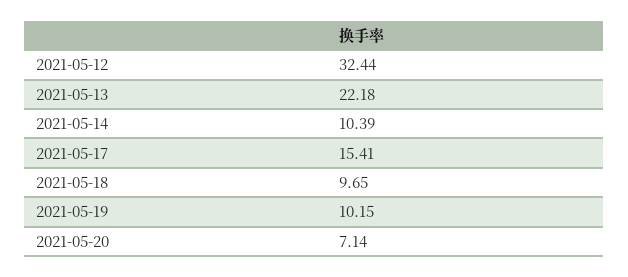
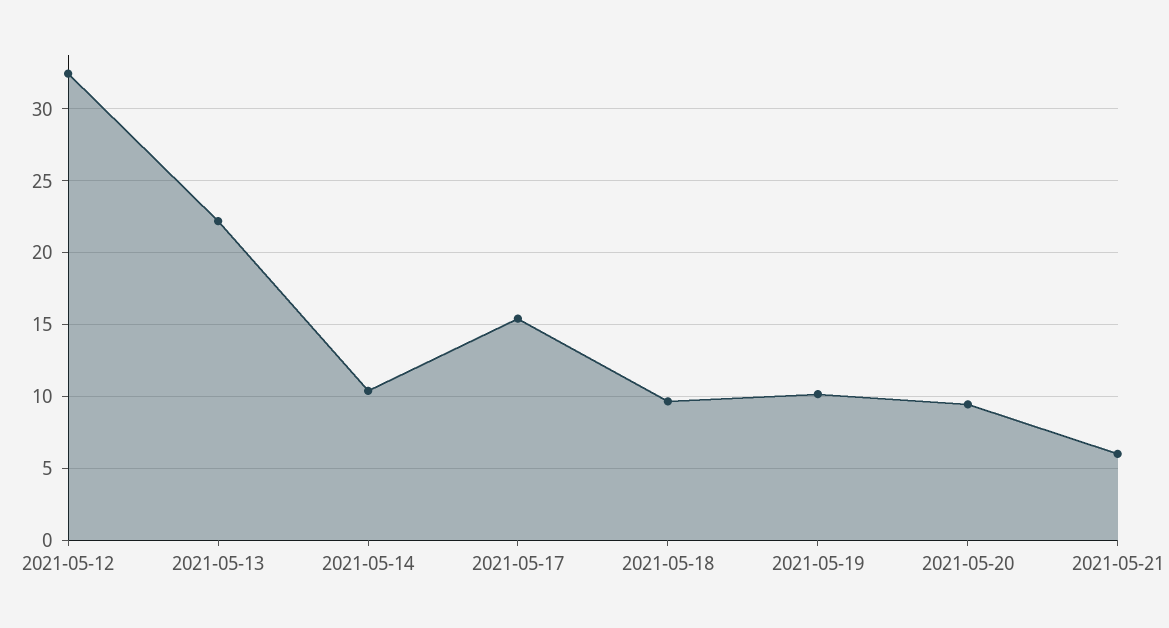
2021-05-20: 7.14 -> 9.5
2021-05-21: none -> 6

